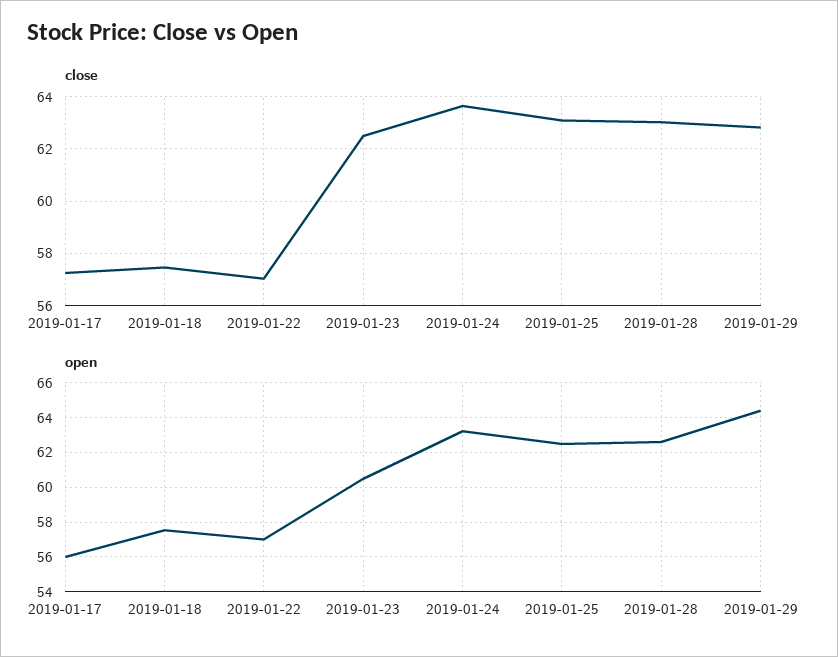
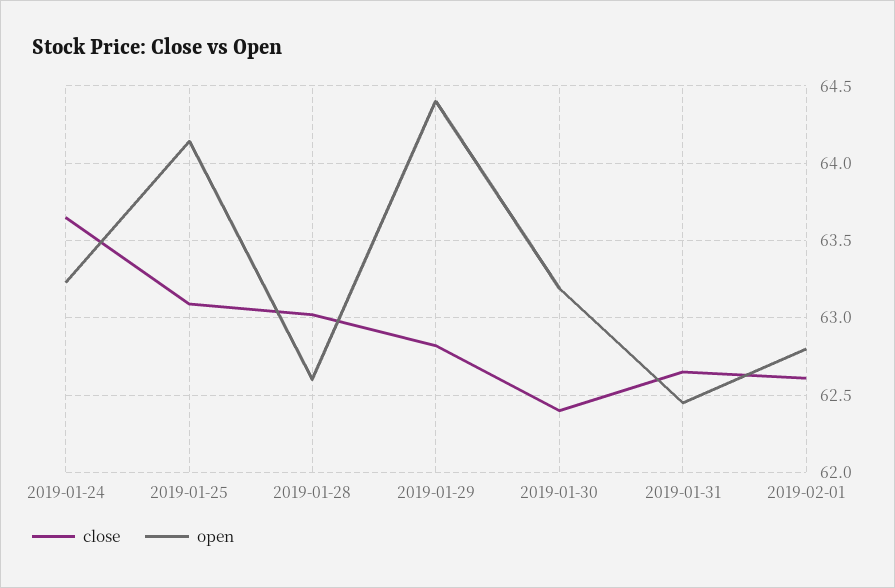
close, 2019-01-17: 57.25 -> none
close, 2019-01-18: 57.5 -> none
close, 2019-01-22: 57 -> none
close, 2019-01-23: 62.5 -> none
open, 2019-01-17: 56 -> none
open, 2019-01-18: 57.5 -> none
open, 2019-01-22: 57 -> none
open, 2019-01-23: 60.5 -> none
open, 2019-01-25: 62.5 -> 64.15
close, 2019-01-30: none -> 62.4
open, 2019-01-30: none -> 63.2
close, 2019-01-31: none -> 62.65
open, 2019-01-31: none -> 62.45
close, 2019-02-01: none -> 62.6
open, 2019-02-01: none -> 62.8

